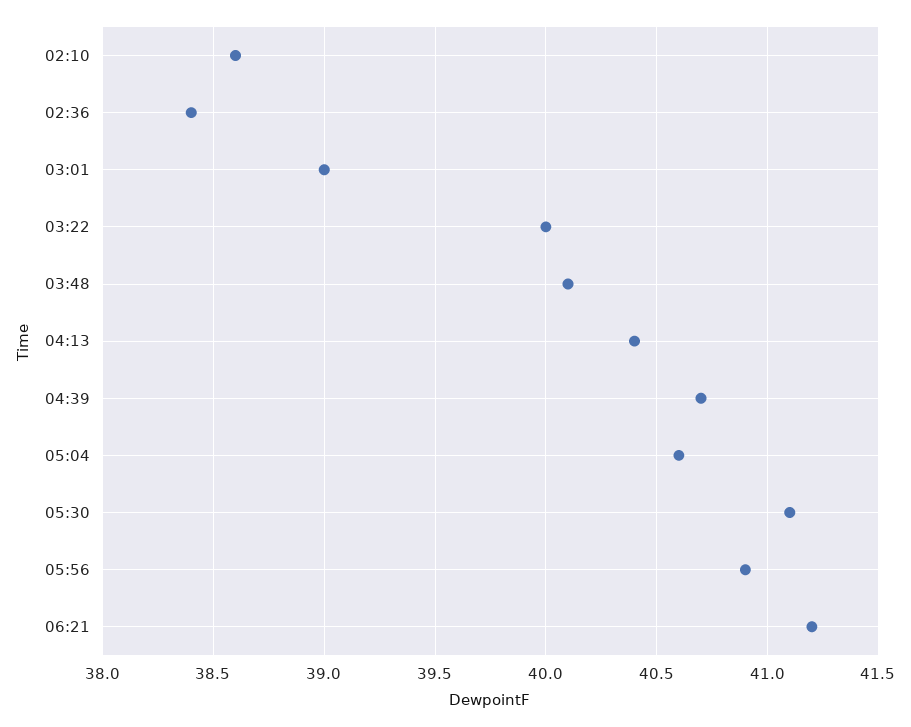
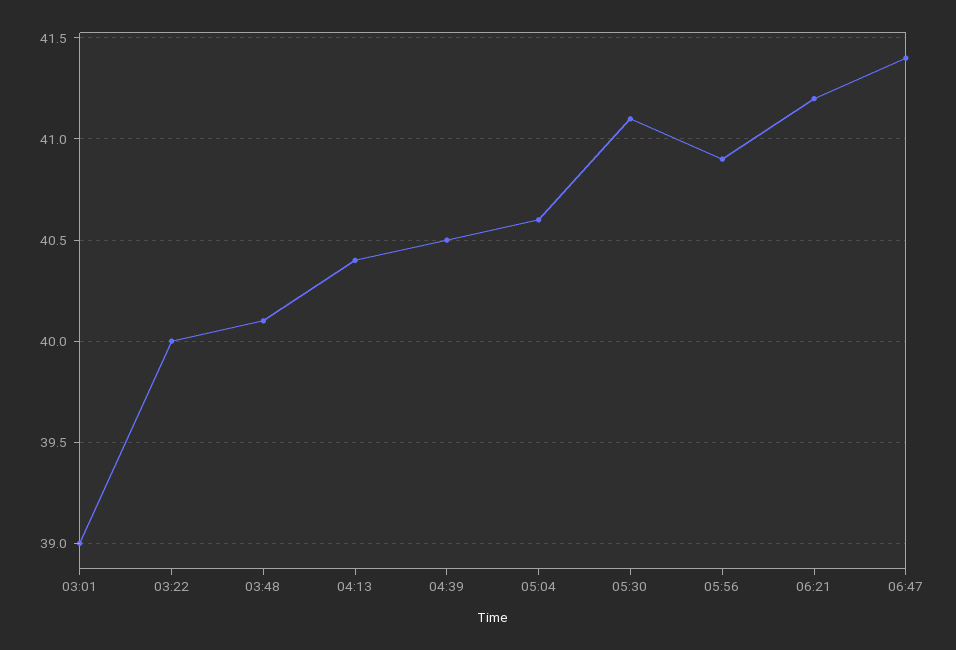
02:10: 38.6 -> none
02:36: 38.4 -> none
04:39: 40.7 -> 40.5
06:47: none -> 41.4

